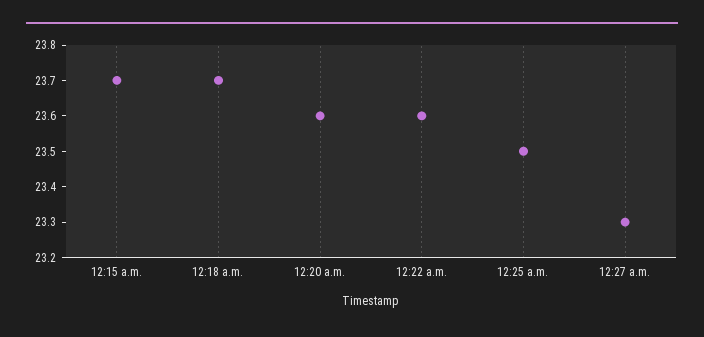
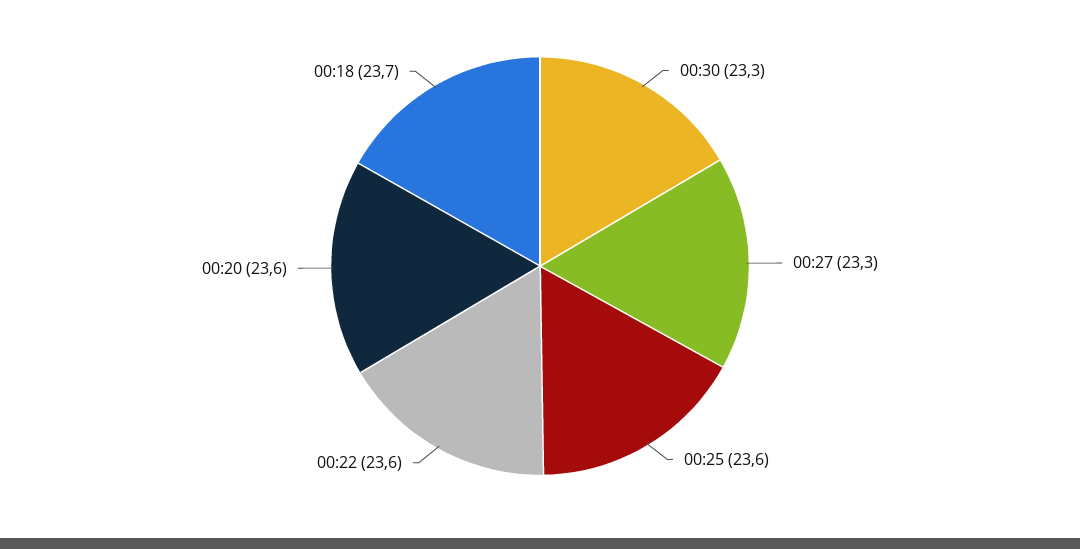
12:15 a.m.: 23.7 -> none
12:25 a.m.: 23.5 -> 23.6
00:30: none -> 23.3

